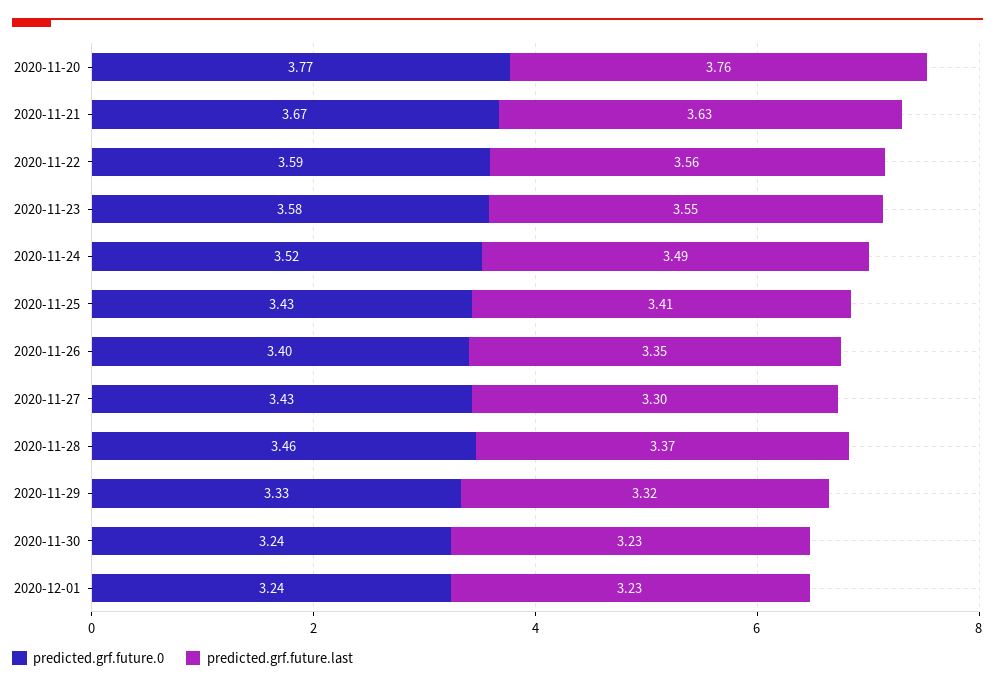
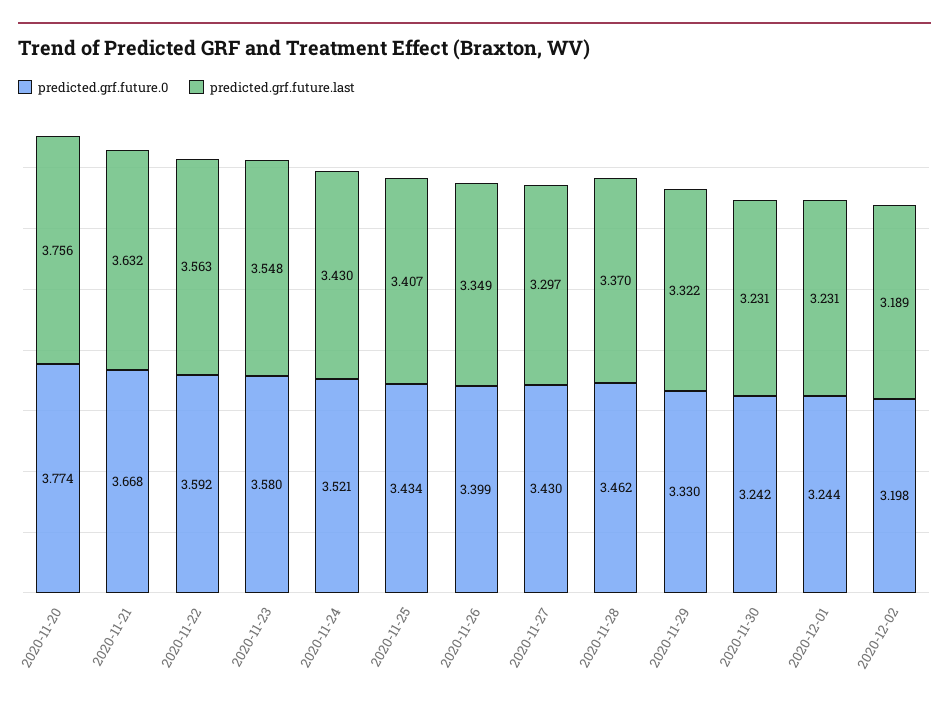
predicted.grf.future.last, 2020-11-24: 3.49 -> 3.43
predicted.grf.future.0, 2020-12-02: none -> 3.198
predicted.grf.future.last, 2020-12-02: none -> 3.189

